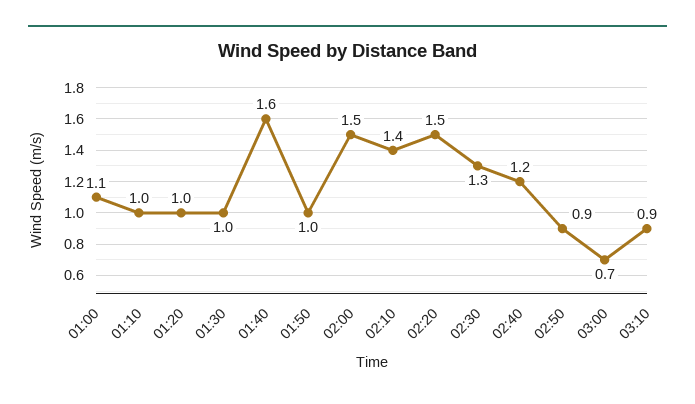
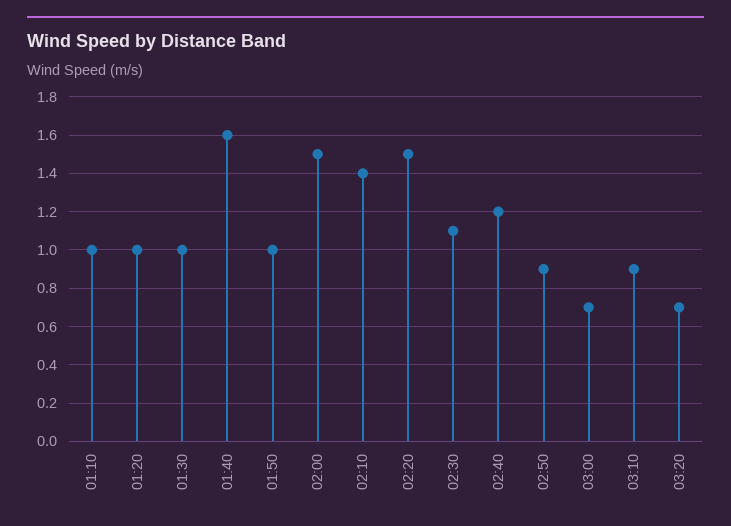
01:00: 1.1 -> none
02:30: 1.3 -> 1.1
03:20: none -> 0.7

